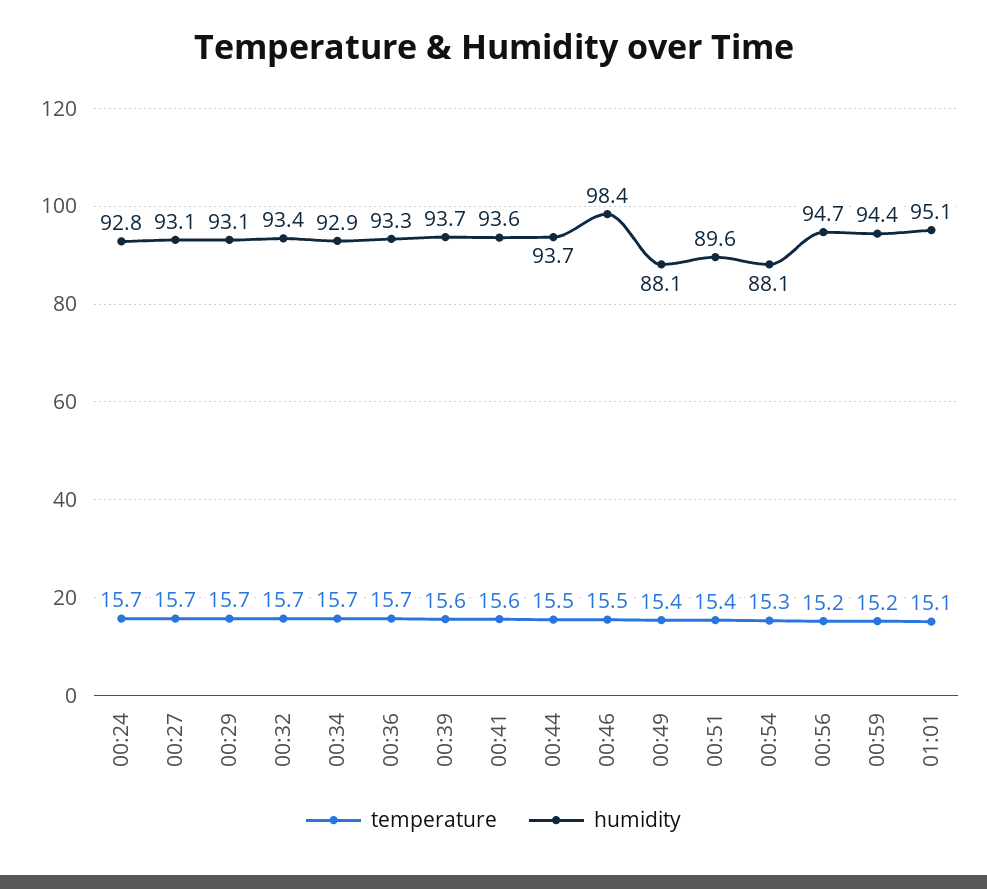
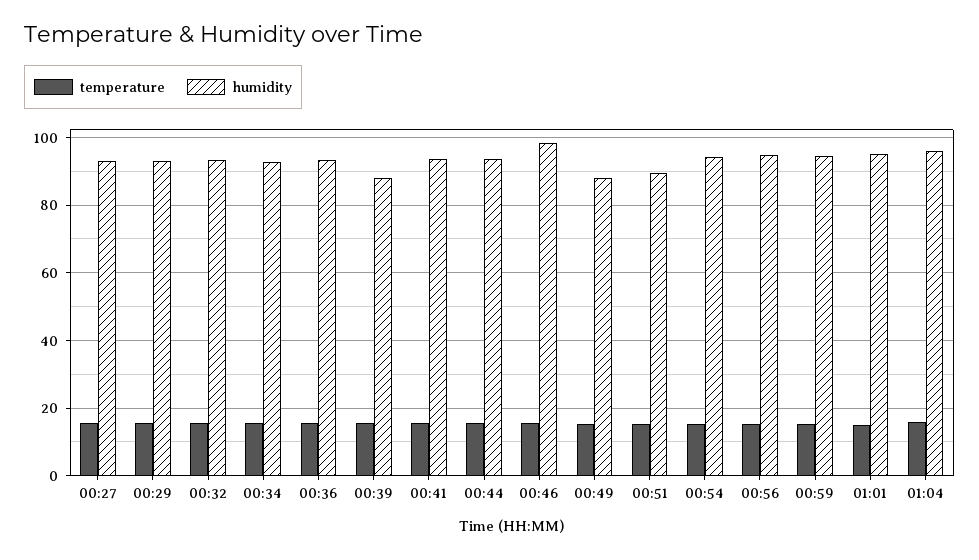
temperature, 00:24: 15.7 -> none
humidity, 00:24: 92.8 -> none
humidity, 00:39: 93.7 -> 88
humidity, 00:54: 88.1 -> 94
temperature, 01:04: none -> 16
humidity, 01:04: none -> 96

